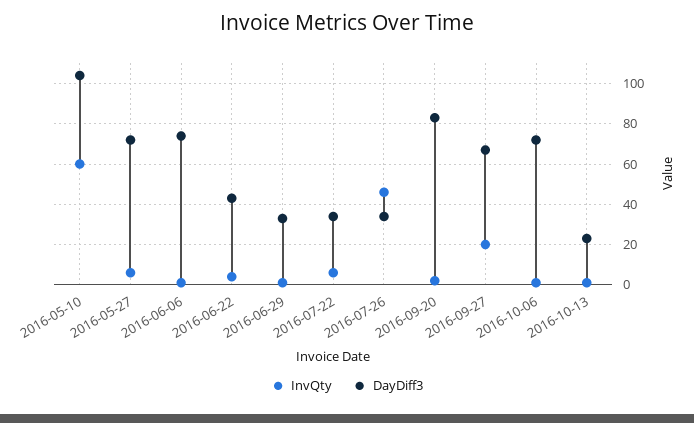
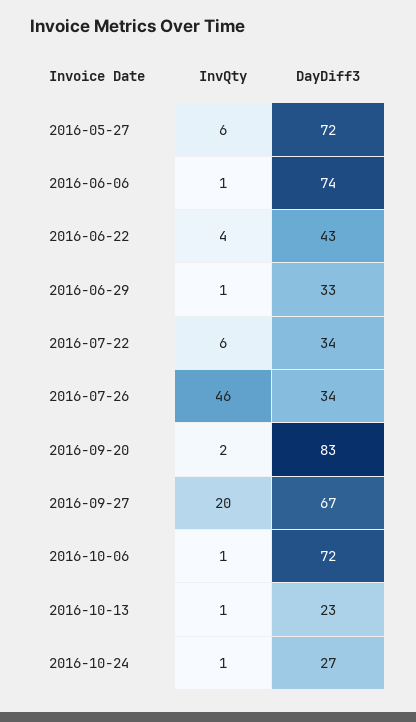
InvQty, 2016-05-10: 60 -> none
DayDiff3, 2016-05-10: 105 -> none
InvQty, 2016-10-24: none -> 1
DayDiff3, 2016-10-24: none -> 27

